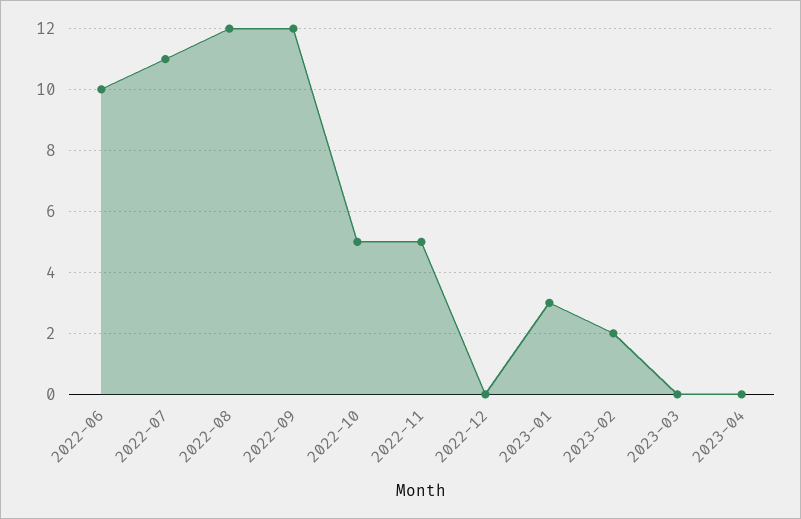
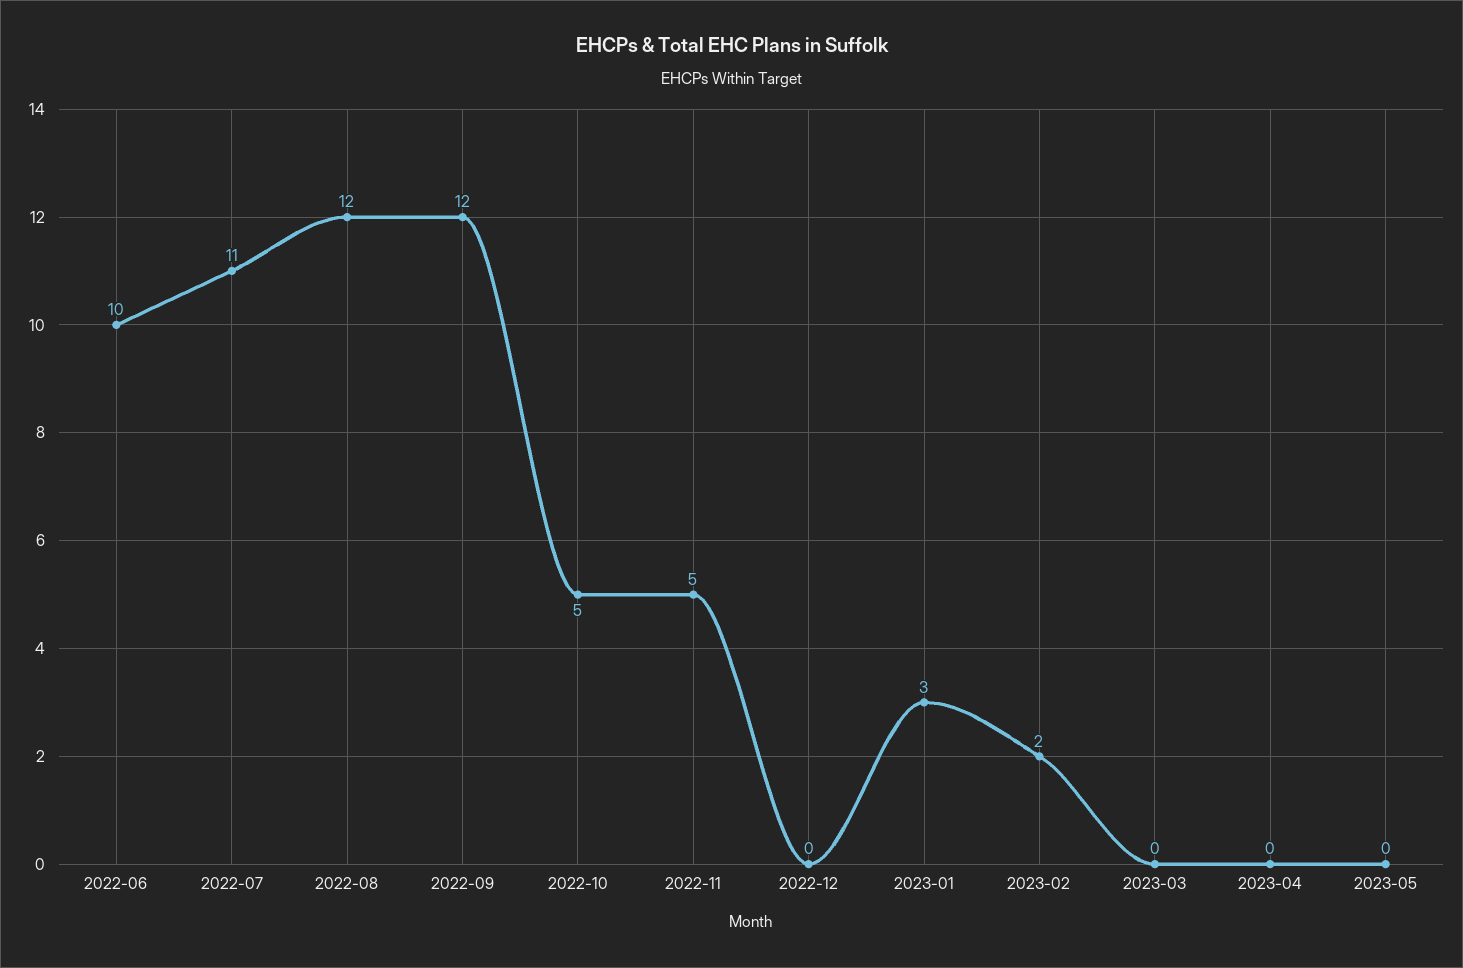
2023-05: none -> 0

